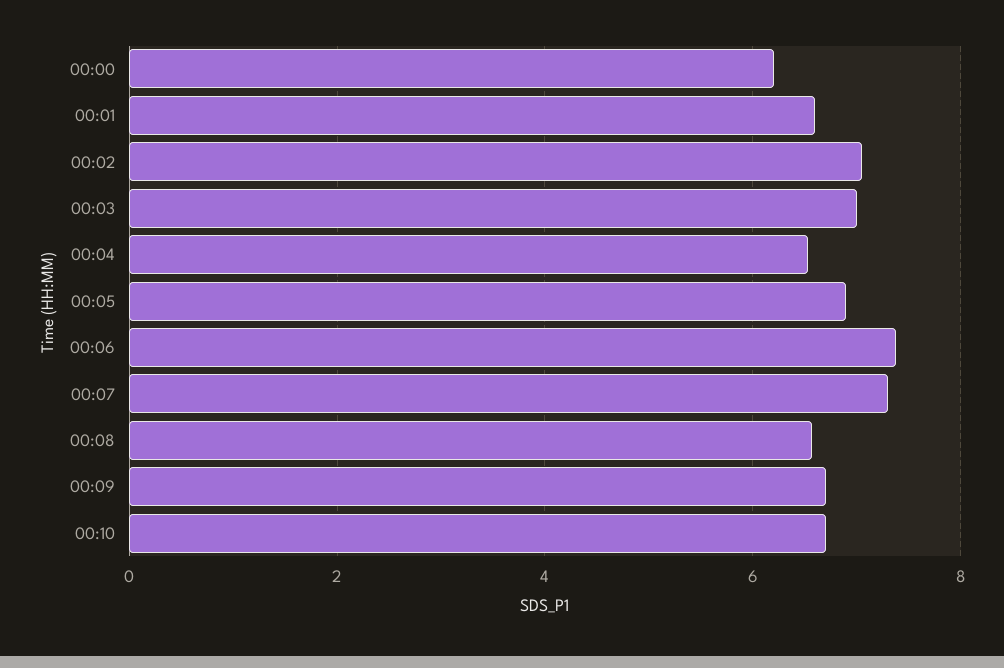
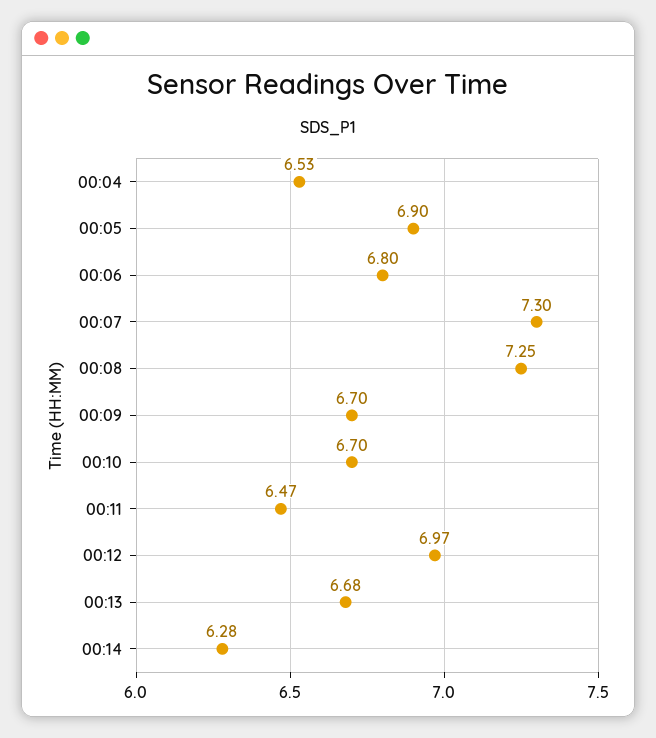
00:00: 6.2 -> none
00:01: 6.6 -> none
00:02: 7 -> none
00:03: 7 -> none
00:06: 7.4 -> 6.8
00:08: 6.6 -> 7.25
00:11: none -> 6.47
00:12: none -> 6.97
00:13: none -> 6.68
00:14: none -> 6.28

